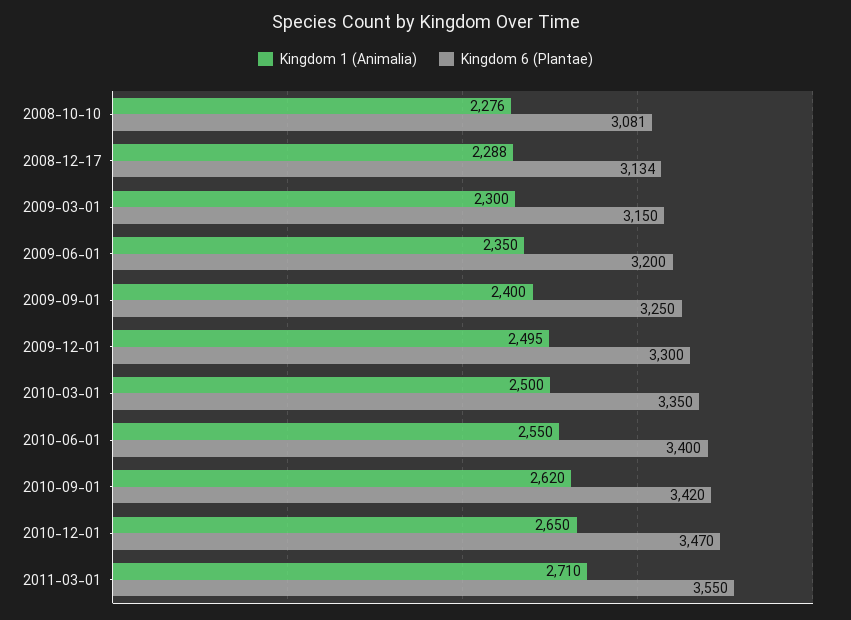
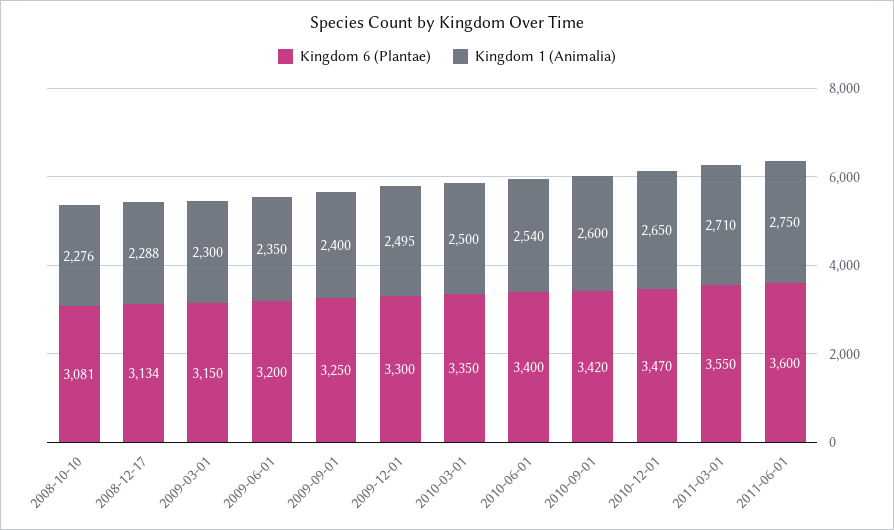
Kingdom 1 (Animalia), 2010-06-01: 2550 -> 2540
Kingdom 1 (Animalia), 2010-09-01: 2620 -> 2600
Kingdom 6 (Plantae), 2011-06-01: none -> 3600
Kingdom 1 (Animalia), 2011-06-01: none -> 2750

